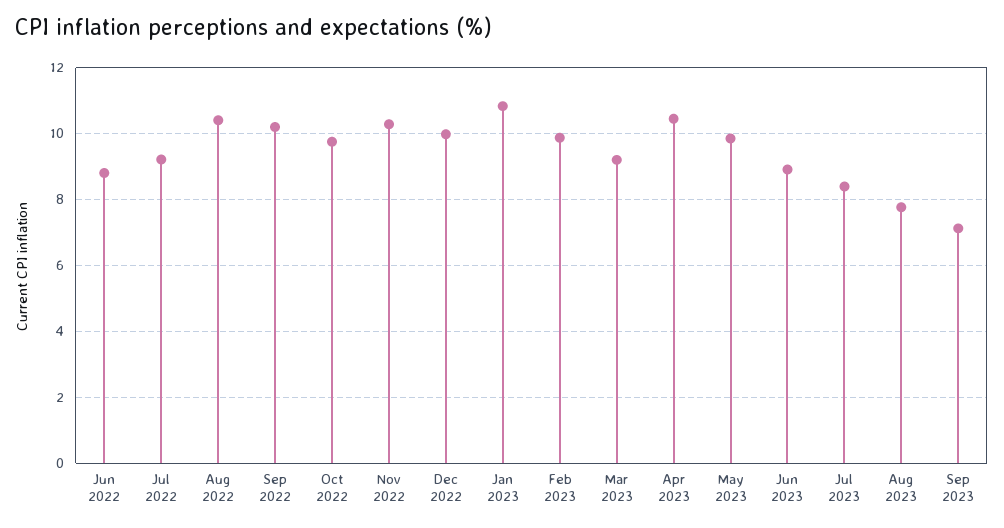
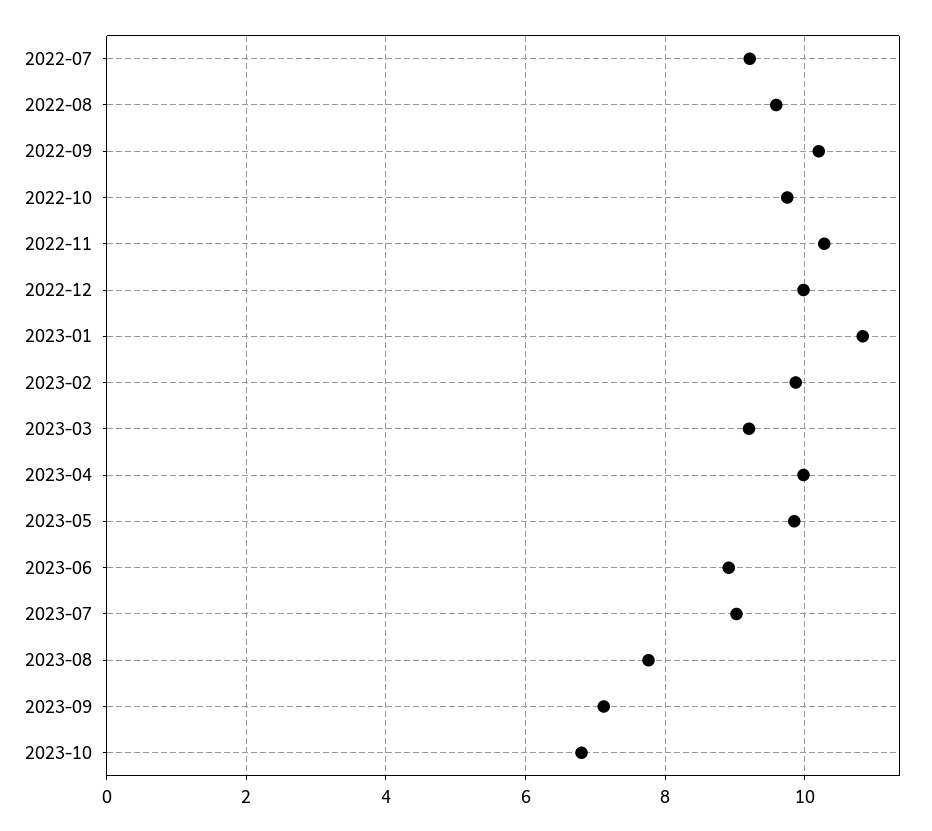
Jun 2022: 8.8 -> none
Aug 2022: 10.4 -> 9.6
Apr 2023: 10.4 -> 10
Jul 2023: 8.4 -> 9
2023-10: none -> 6.8

